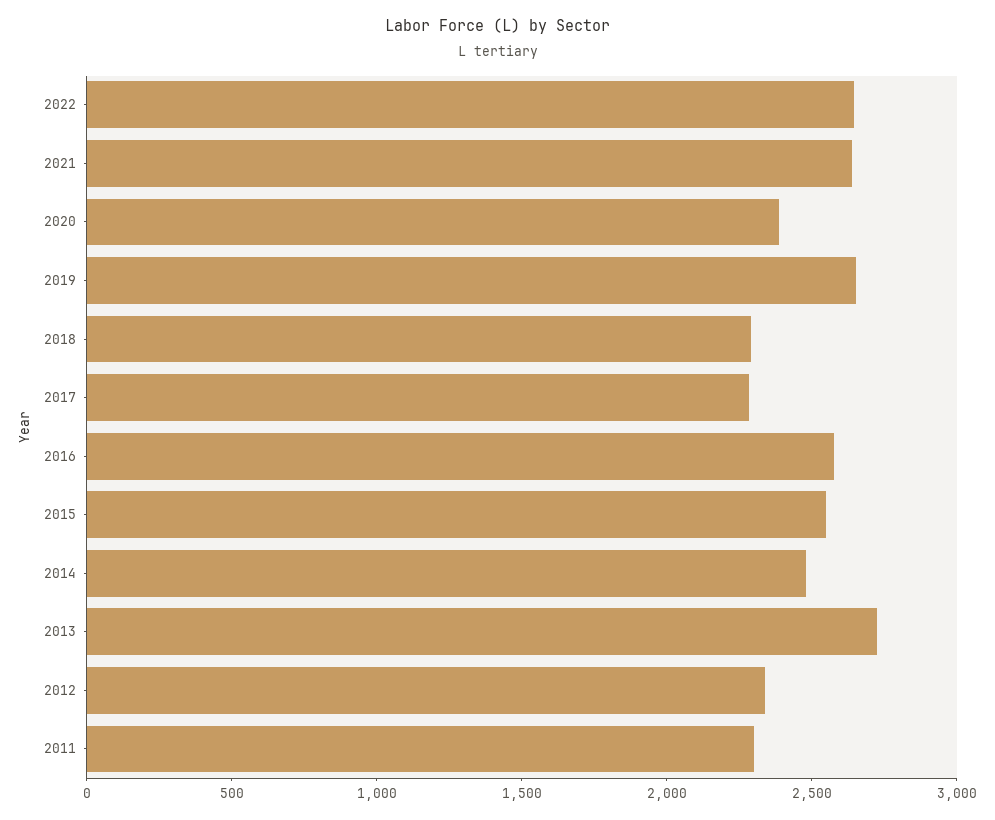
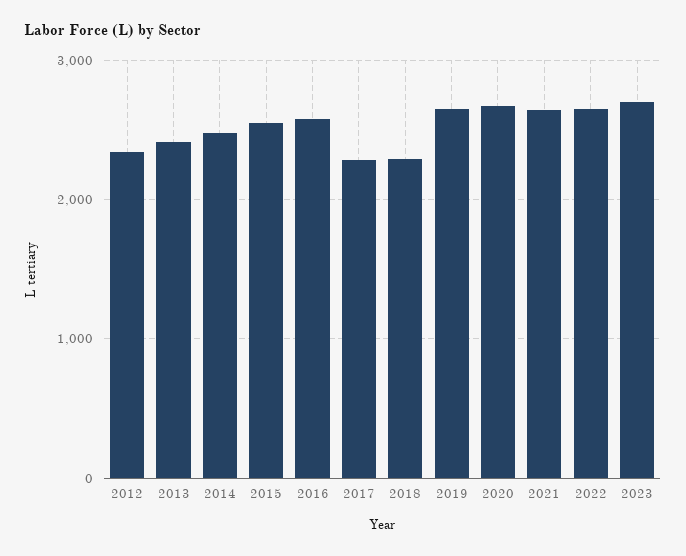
2020: 2400 -> 2700
2013: 2700 -> 2400
2011: 2300 -> none
2023: none -> 2700

